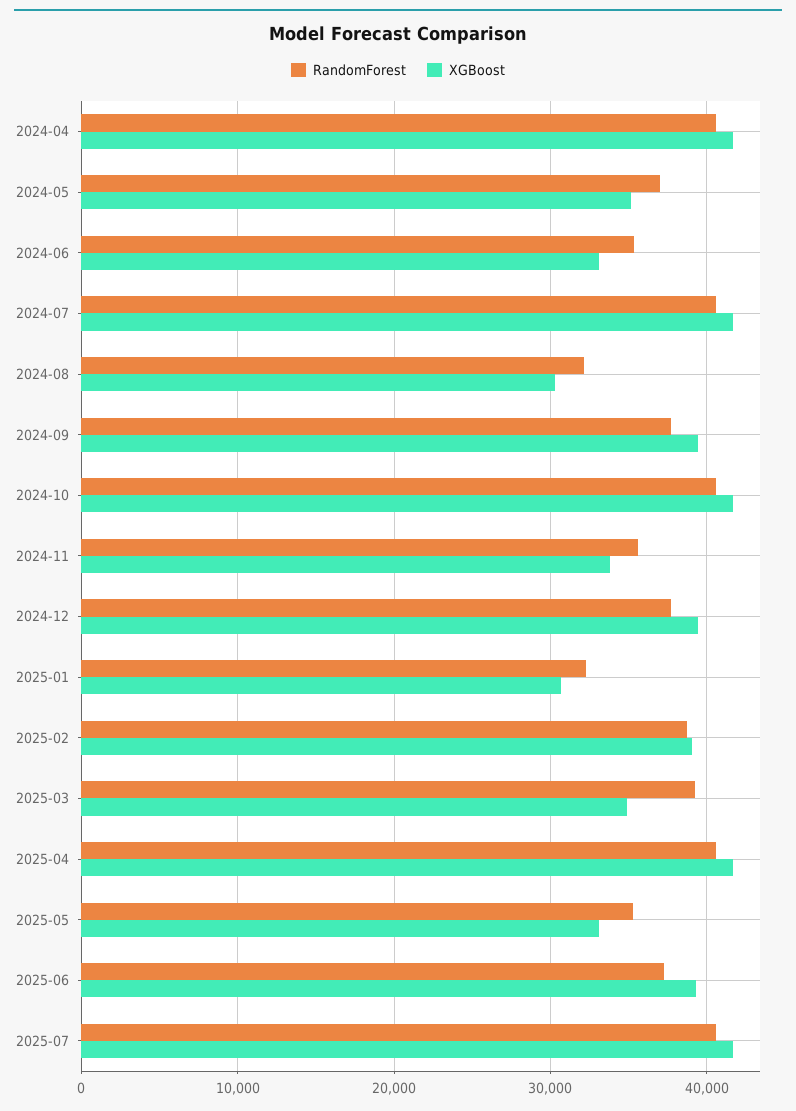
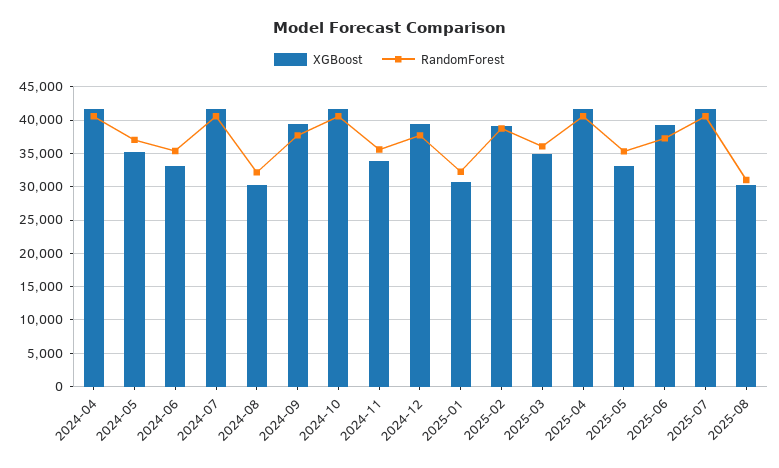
RandomForest, 2025-03: 39000 -> 36000
XGBoost, 2025-08: none -> 30000
RandomForest, 2025-08: none -> 31000

